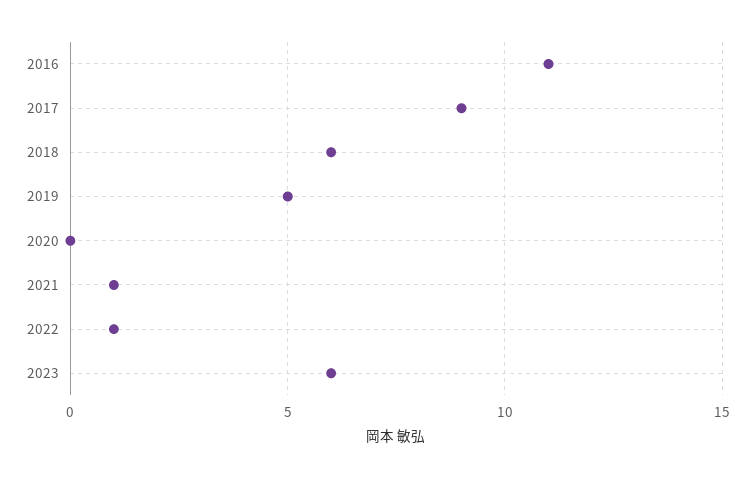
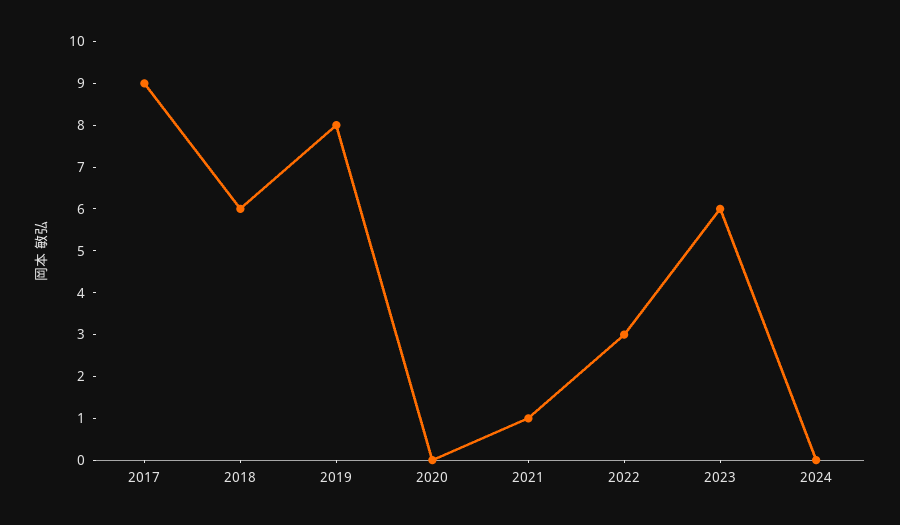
2016: 11 -> none
2019: 5 -> 8
2022: 1 -> 3
2024: none -> 0

